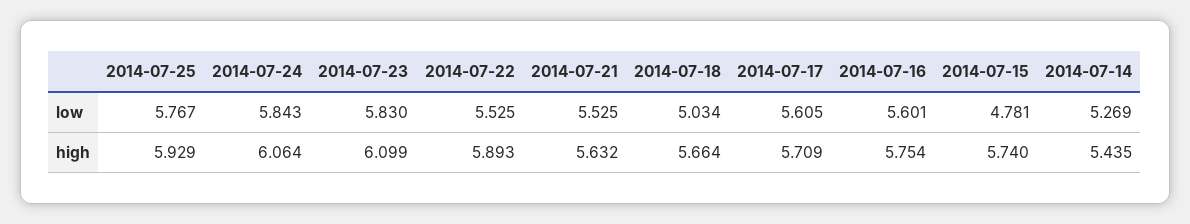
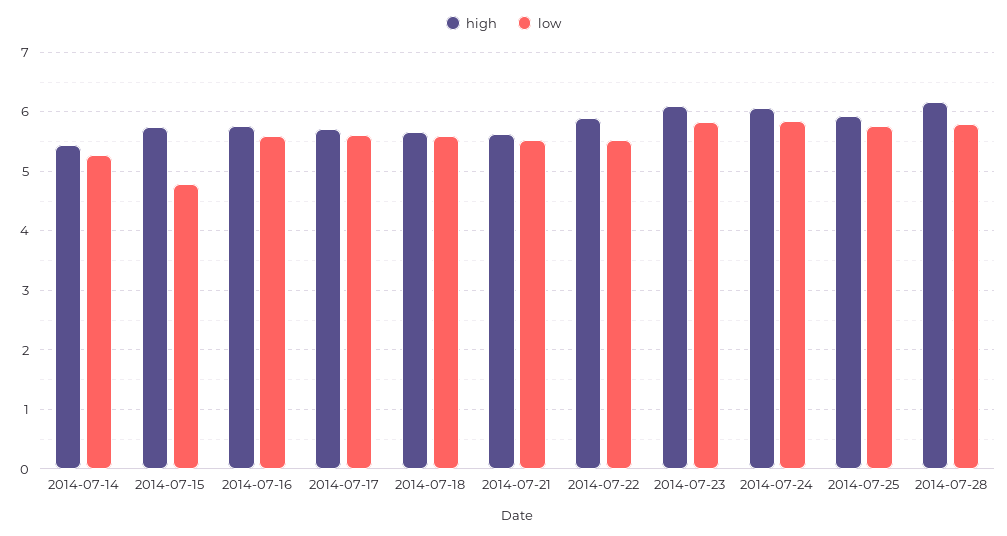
low, 2014-07-18: 5.034 -> 5.6
high, 2014-07-28: none -> 6.2
low, 2014-07-28: none -> 5.8

